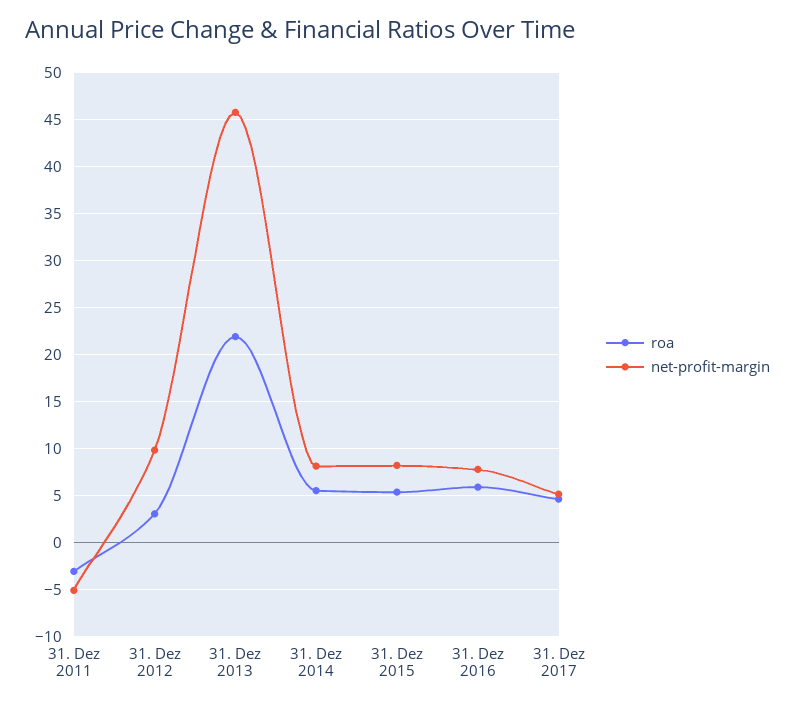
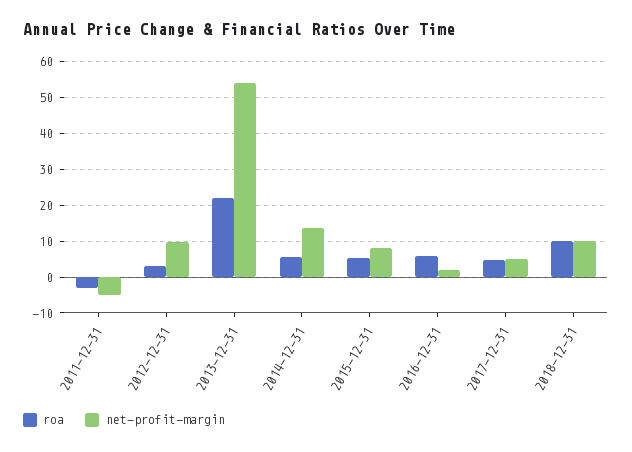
net-profit-margin, 31. Dez 2013: 46 -> 54
net-profit-margin, 31. Dez 2014: 8 -> 14
net-profit-margin, 31. Dez 2016: 8 -> 2
roa, 2018-12-31: none -> 10
net-profit-margin, 2018-12-31: none -> 10

